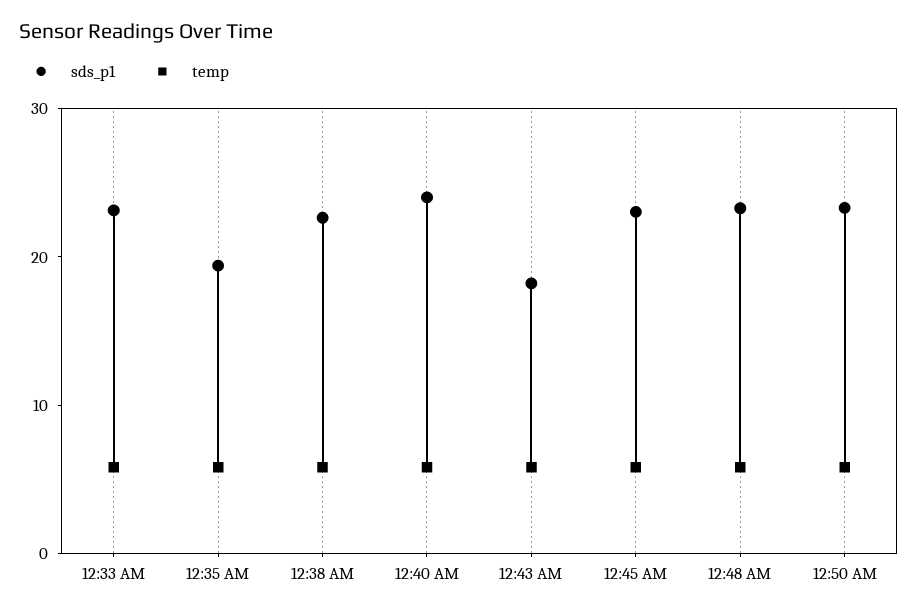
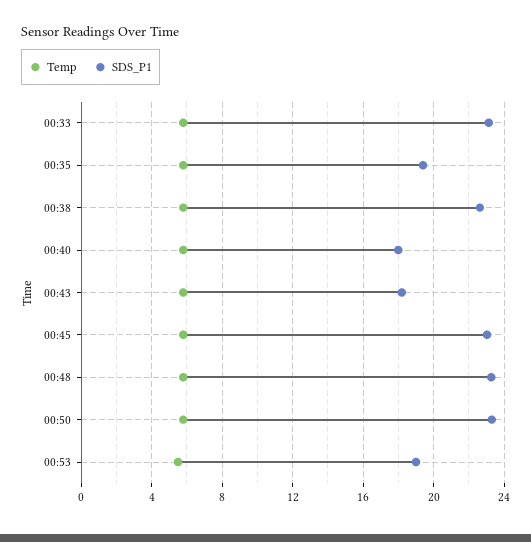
sds_p1, 12:40 AM: 24 -> 18
temp, 00:53: none -> 5.5
sds_p1, 00:53: none -> 19

